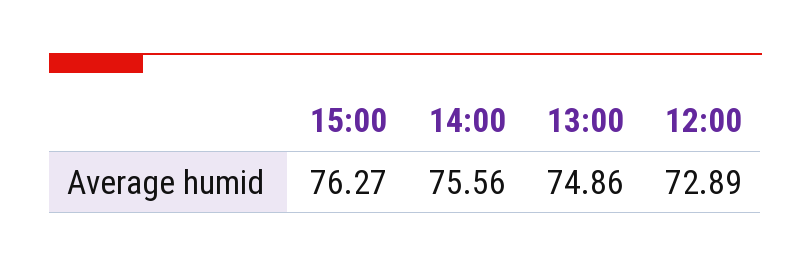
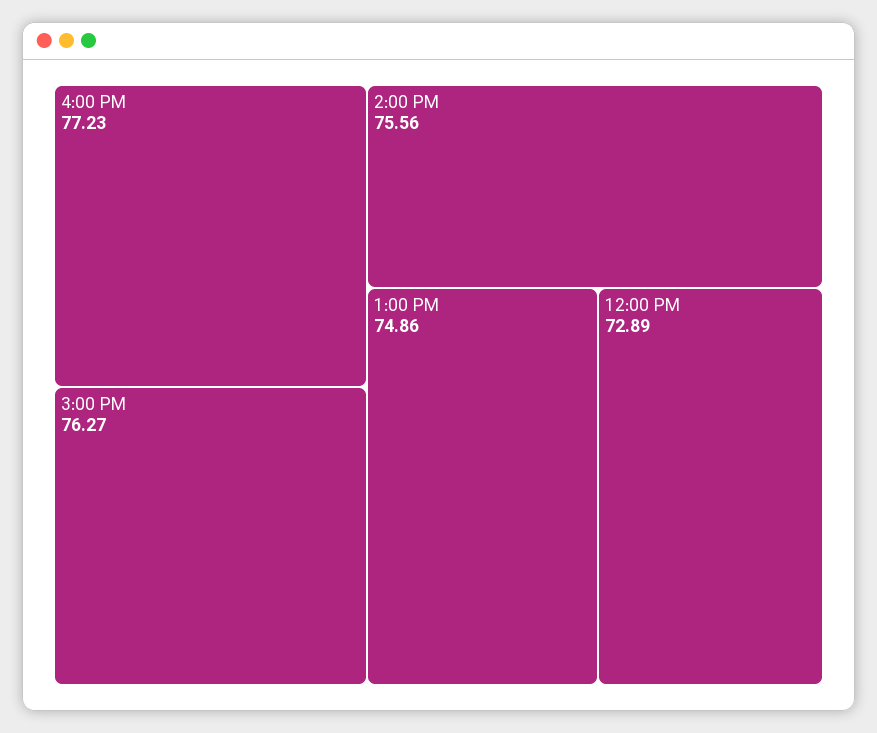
4:00 PM: none -> 77.23

